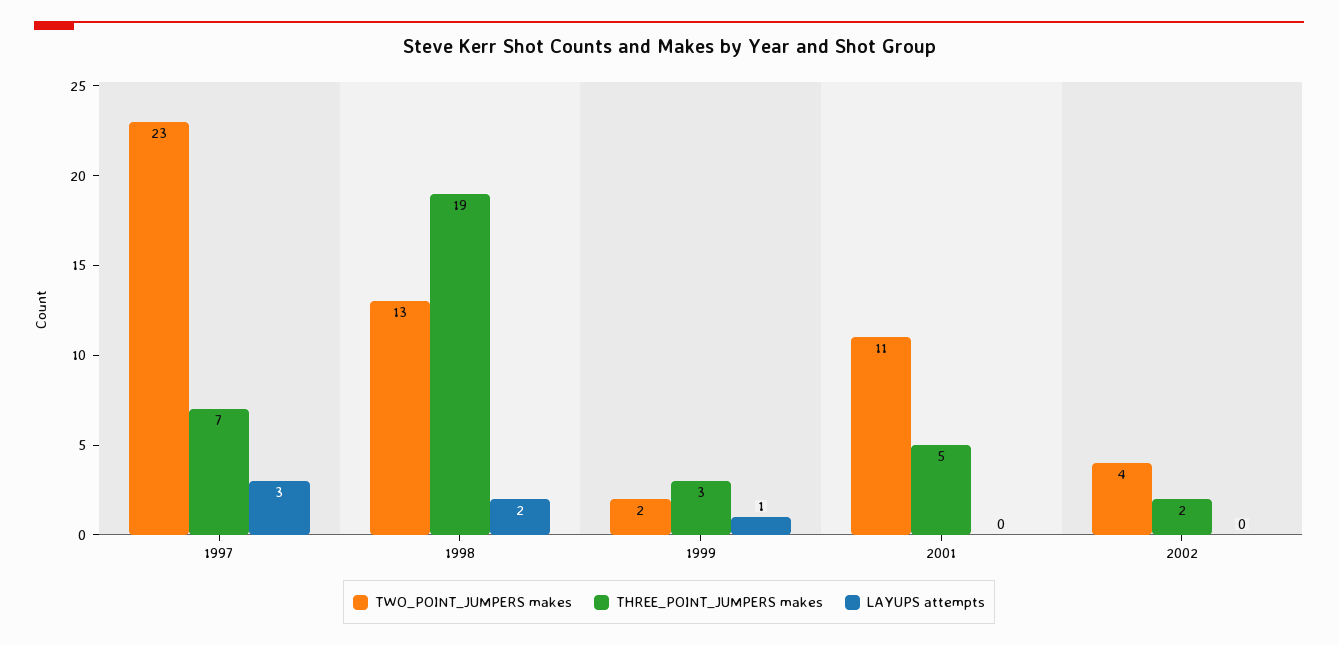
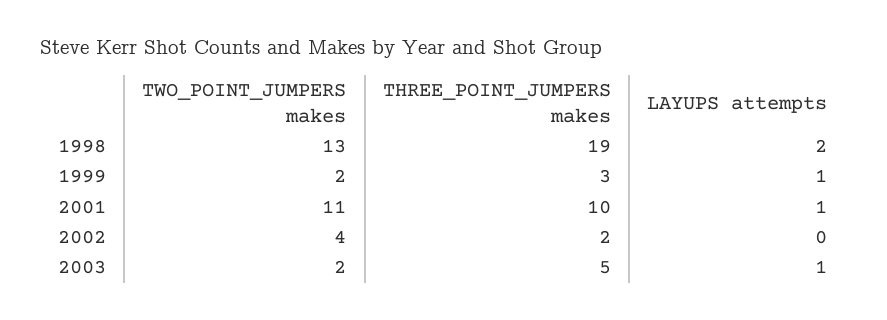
TWO_POINT_JUMPERS makes, 1997: 23 -> none
THREE_POINT_JUMPERS makes, 1997: 7 -> none
LAYUPS attempts, 1997: 3 -> none
THREE_POINT_JUMPERS makes, 2001: 5 -> 10
LAYUPS attempts, 2001: 0 -> 1
TWO_POINT_JUMPERS makes, 2003: none -> 2
THREE_POINT_JUMPERS makes, 2003: none -> 5
LAYUPS attempts, 2003: none -> 1

